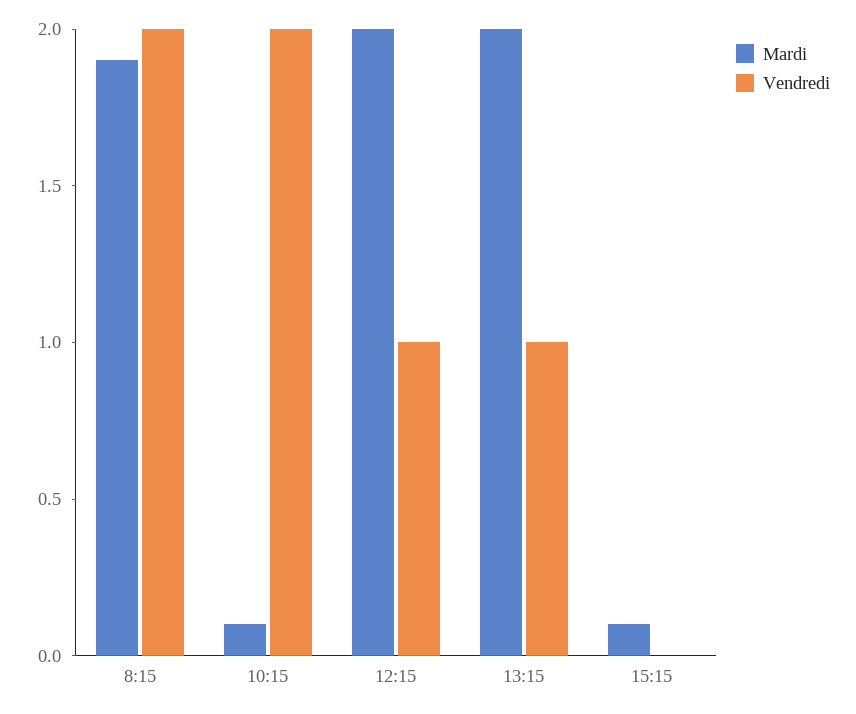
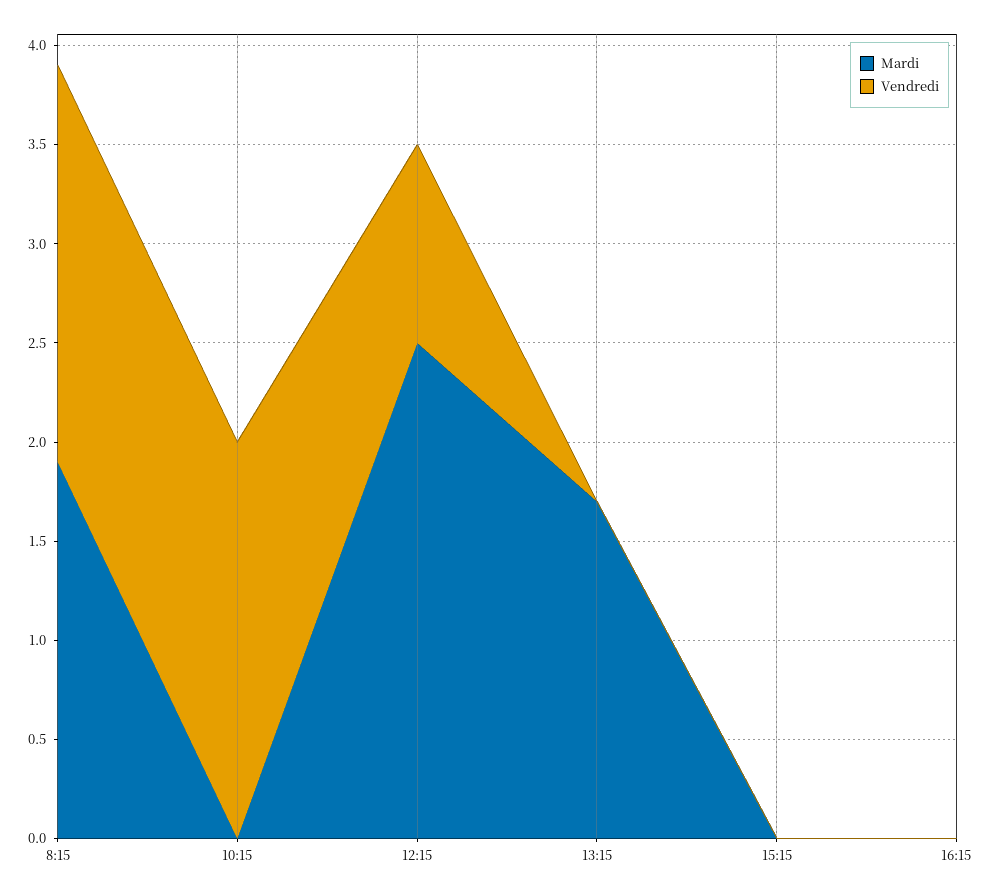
Mardi, 10:15: 0.1 -> 0
Mardi, 12:15: 2 -> 2.5
Mardi, 13:15: 2 -> 1.7
Vendredi, 13:15: 1 -> 0
Mardi, 15:15: 0.1 -> 0
Mardi, 16:15: none -> 0
Vendredi, 16:15: none -> 0

